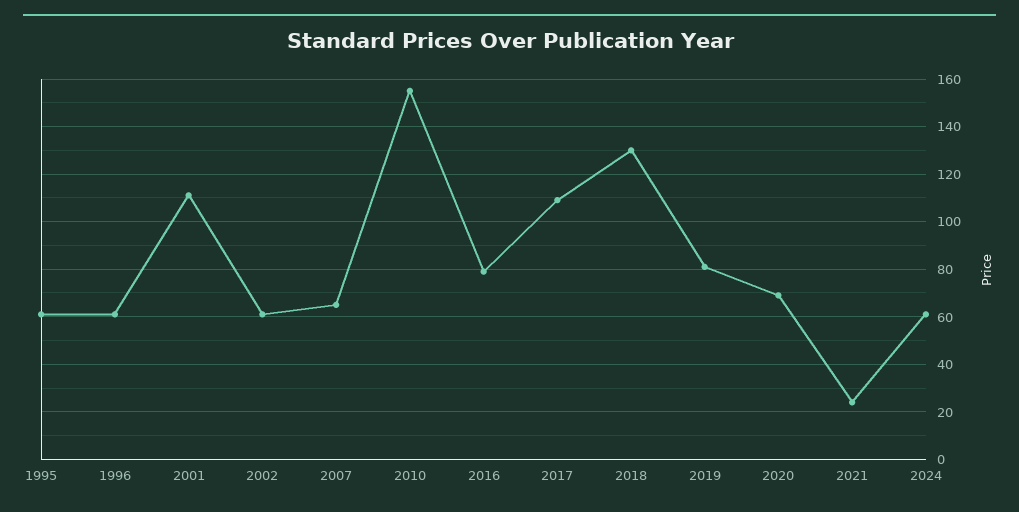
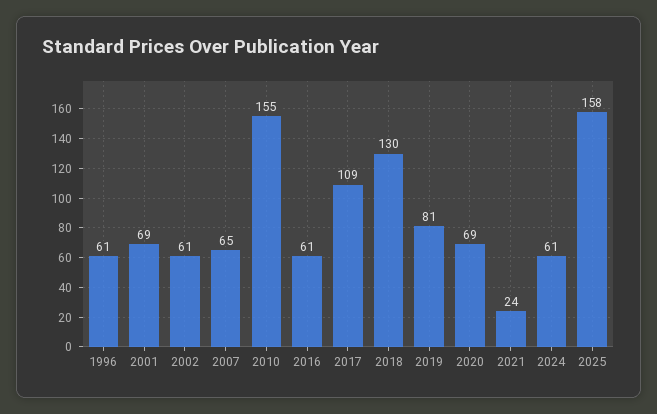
1995: 60 -> none
2001: 110 -> 69
2016: 80 -> 61
2025: none -> 158

